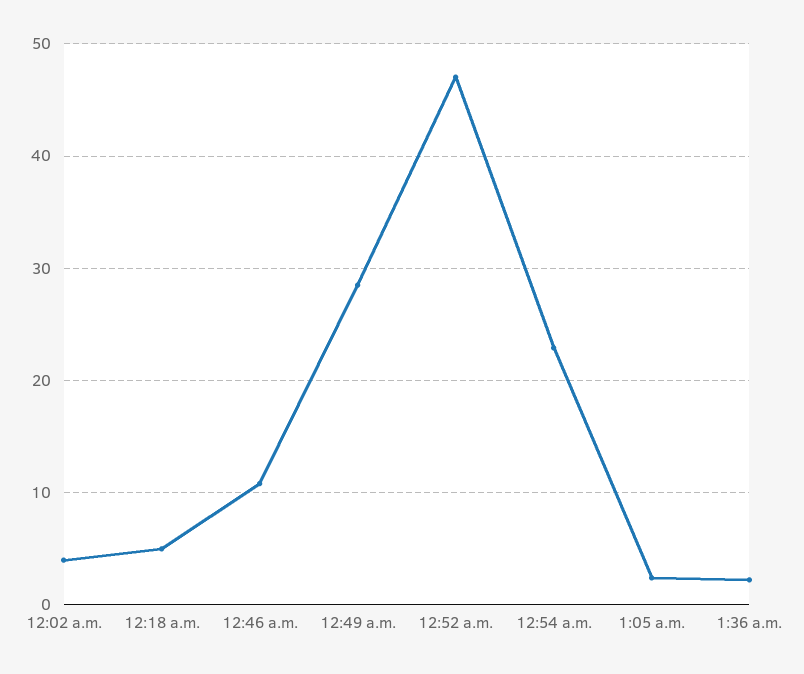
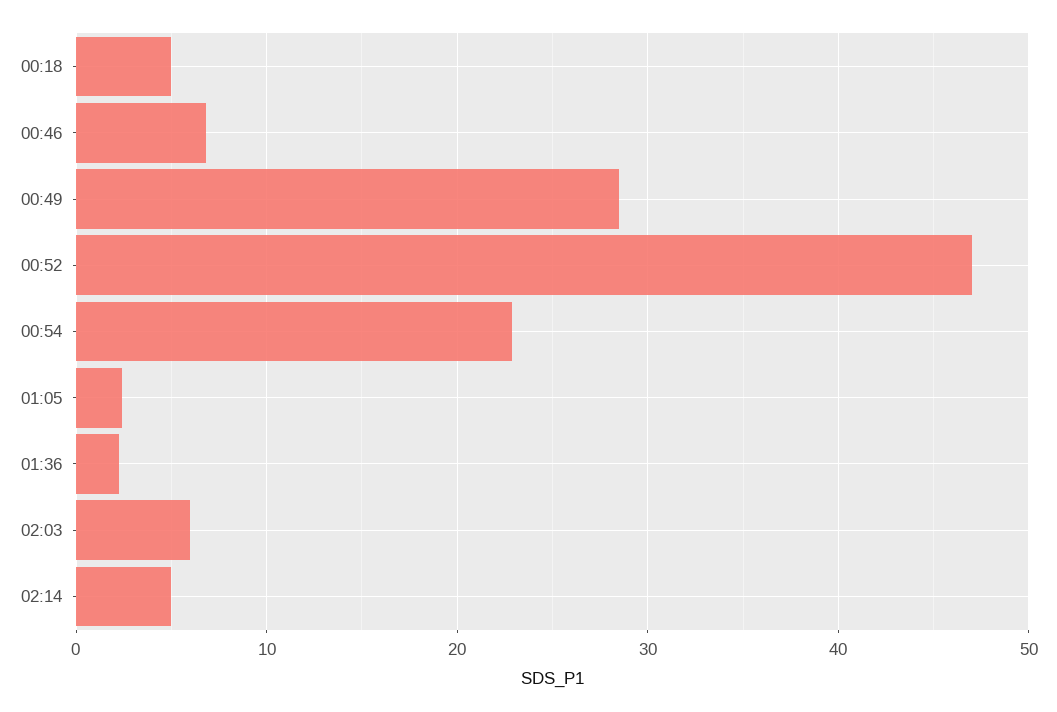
12:02 a.m.: 4 -> none
12:46 a.m.: 11 -> 7
02:03: none -> 6
02:14: none -> 5

